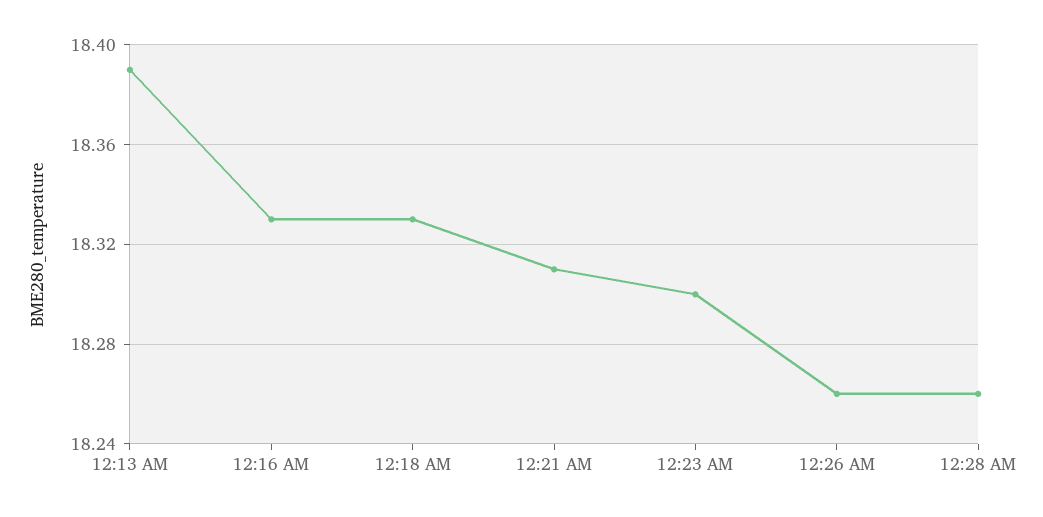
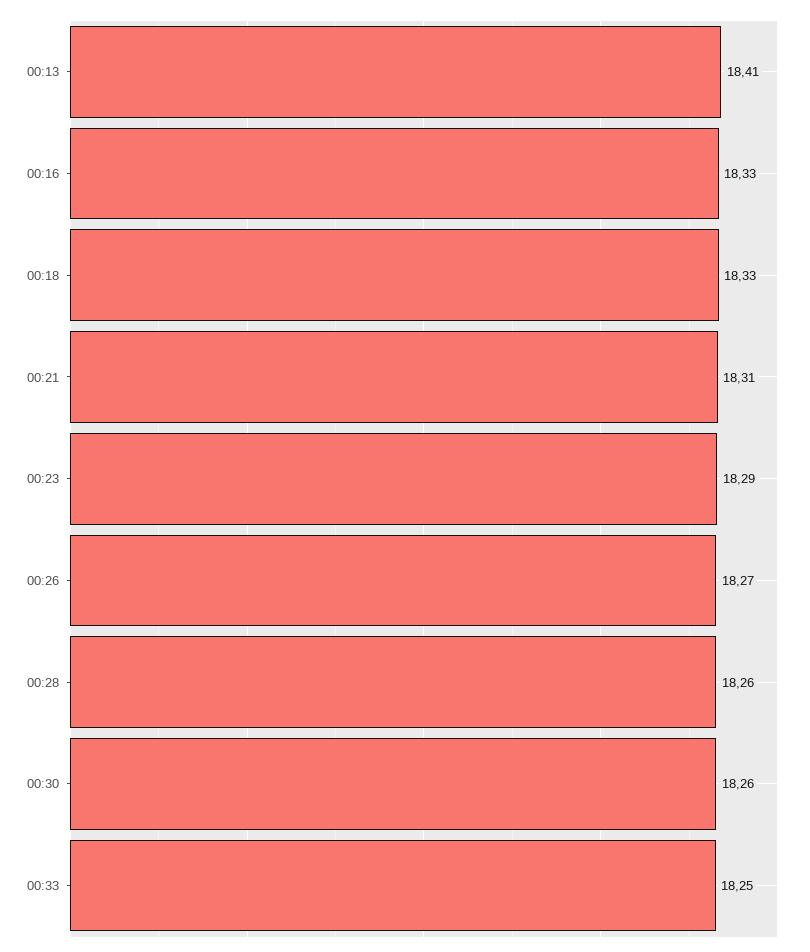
12:13 AM: 18.39 -> 18.41
12:23 AM: 18.3 -> 18.29
12:26 AM: 18.26 -> 18.27
00:30: none -> 18.26
00:33: none -> 18.25

